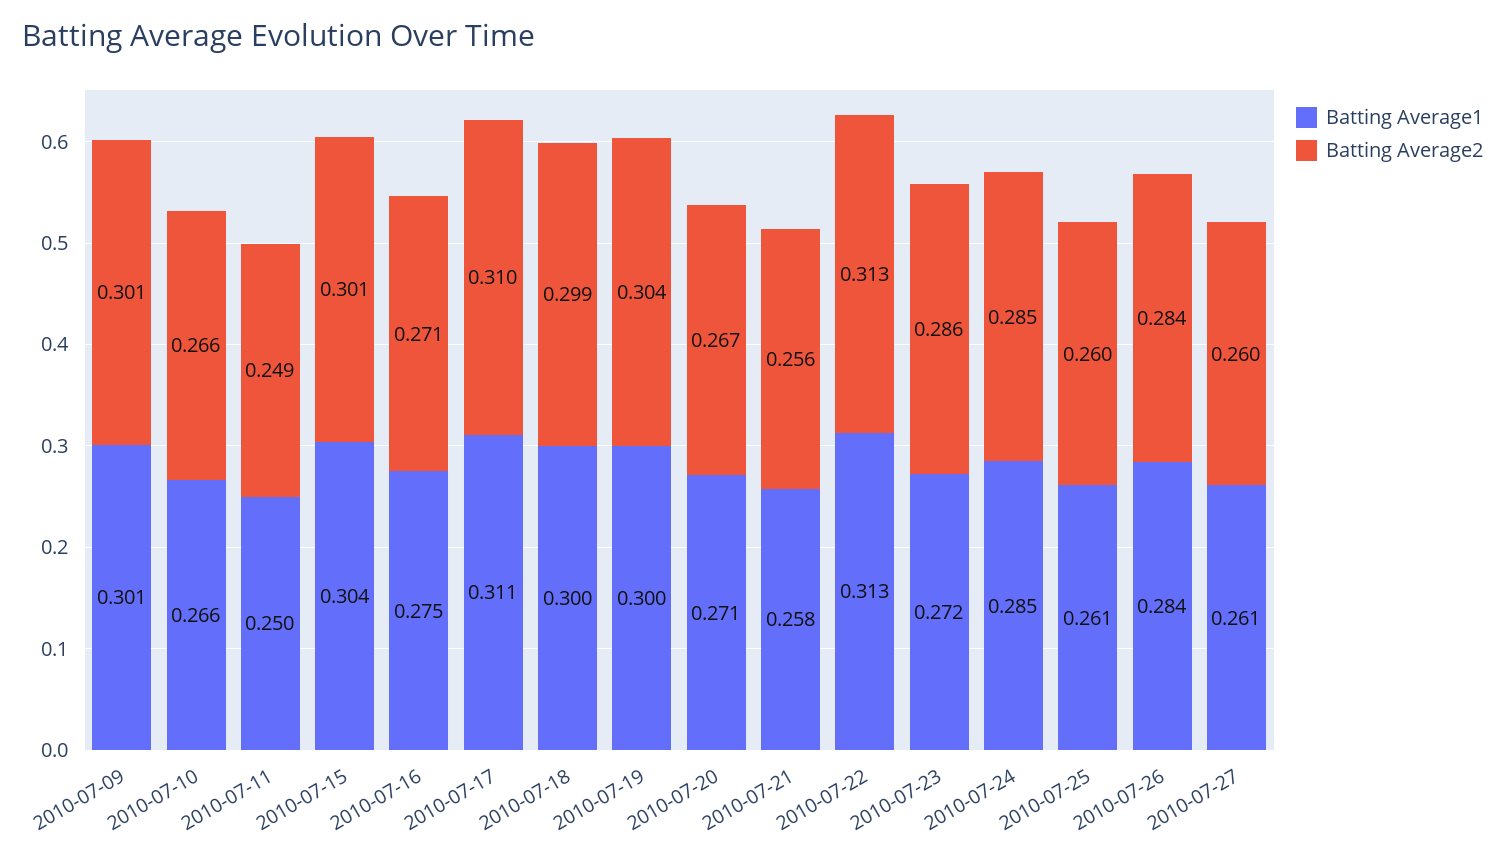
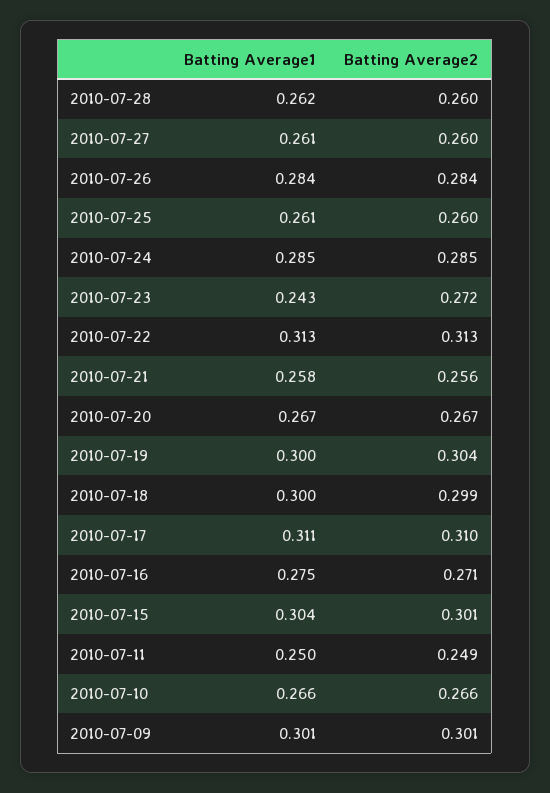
Batting Average1, 2010-07-20: 0.271 -> 0.267
Batting Average1, 2010-07-23: 0.272 -> 0.243
Batting Average2, 2010-07-23: 0.286 -> 0.272
Batting Average1, 2010-07-28: none -> 0.262
Batting Average2, 2010-07-28: none -> 0.26

